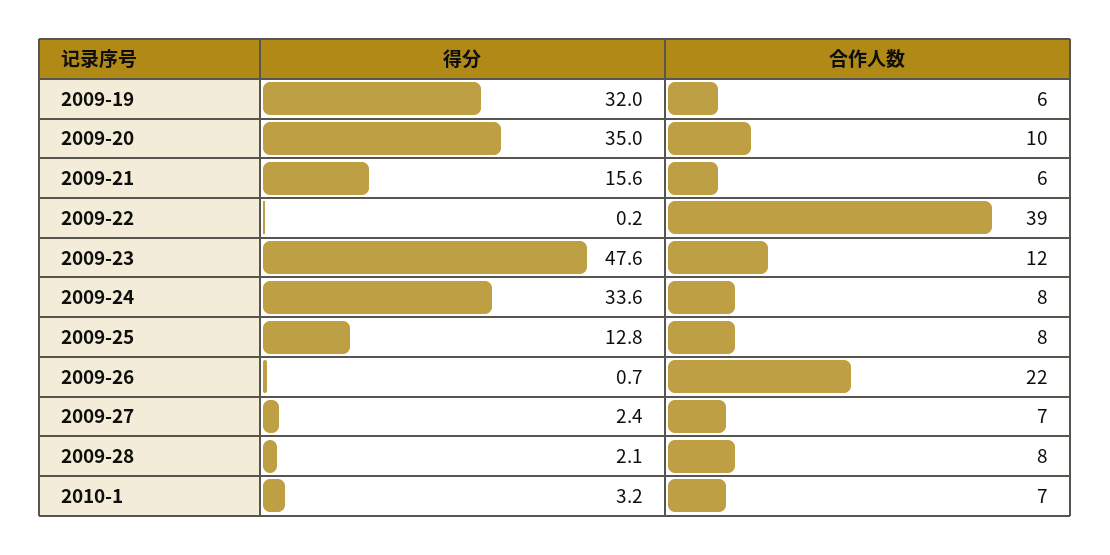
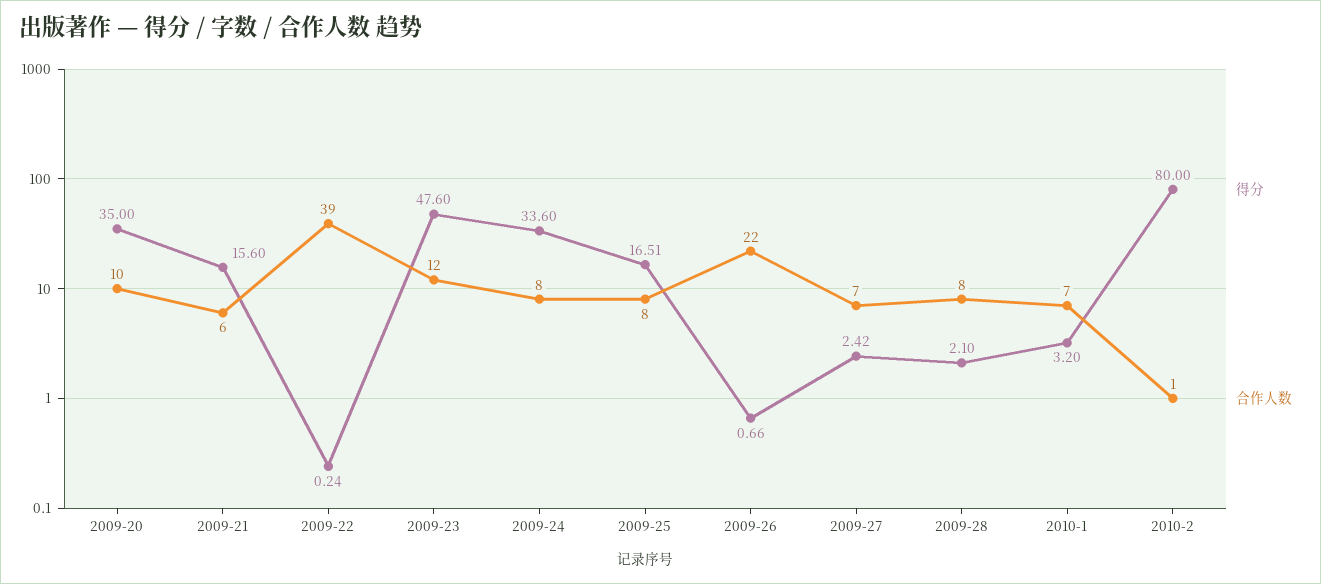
得分, 2009-19: 32 -> none
合作人数, 2009-19: 6 -> none
得分, 2009-25: 12.8 -> 16.51
得分, 2010-2: none -> 80
合作人数, 2010-2: none -> 1

